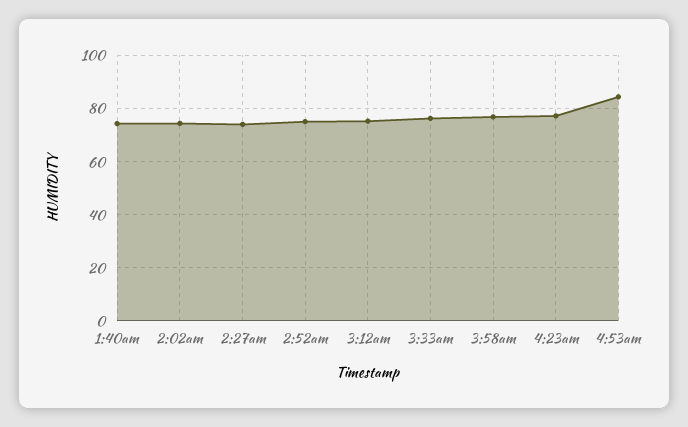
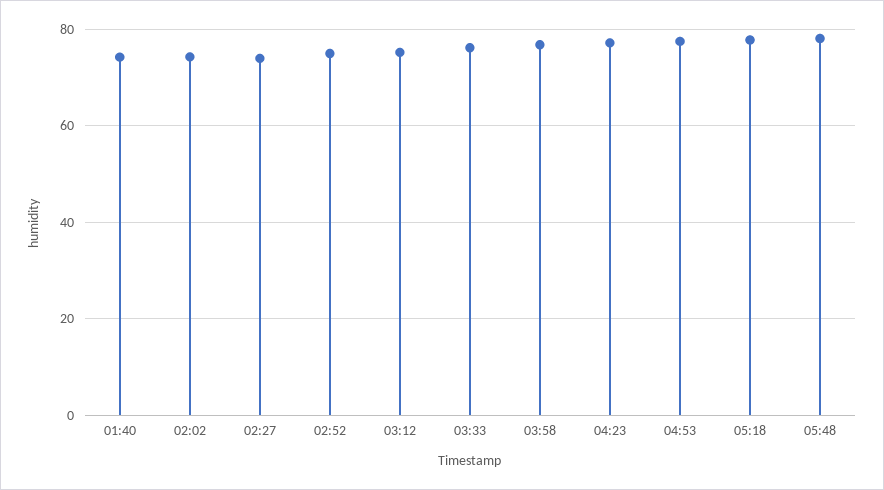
4:53am: 85 -> 78
05:18: none -> 78
05:48: none -> 78

